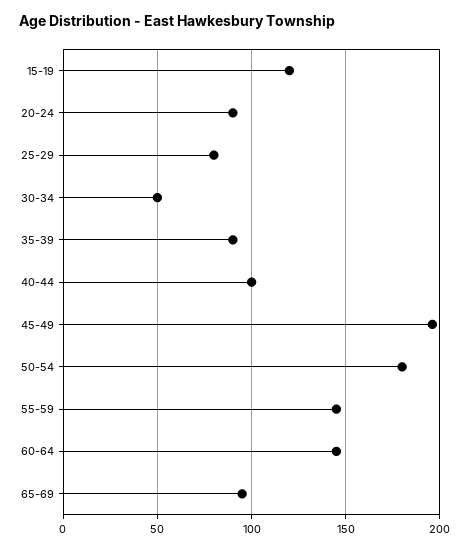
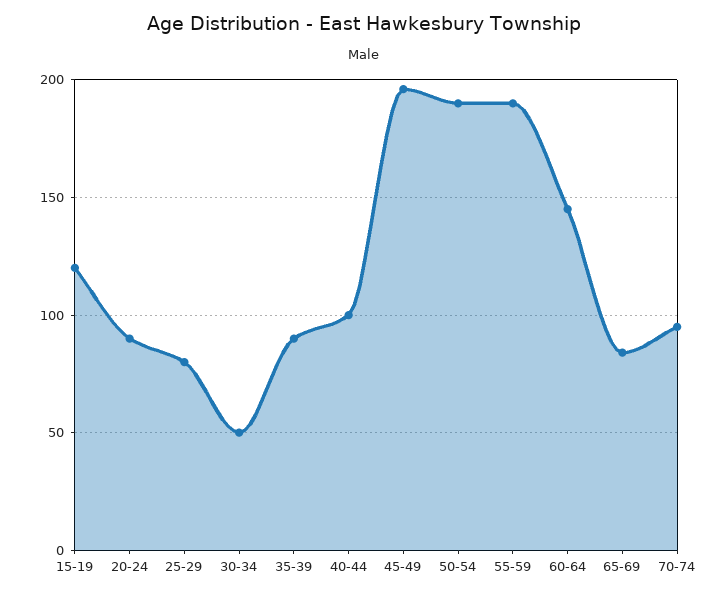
50-54: 180 -> 190
55-59: 145 -> 190
65-69: 95 -> 85
70-74: none -> 95

